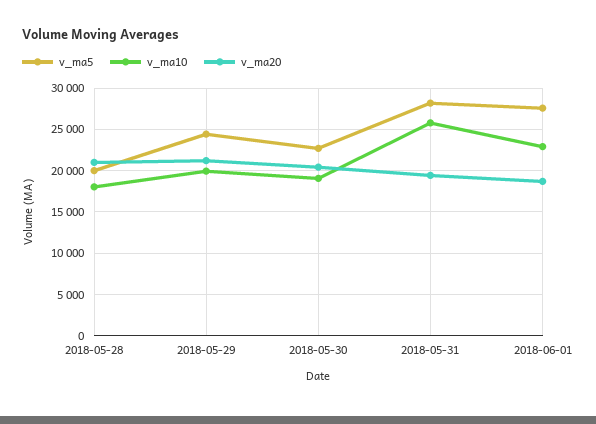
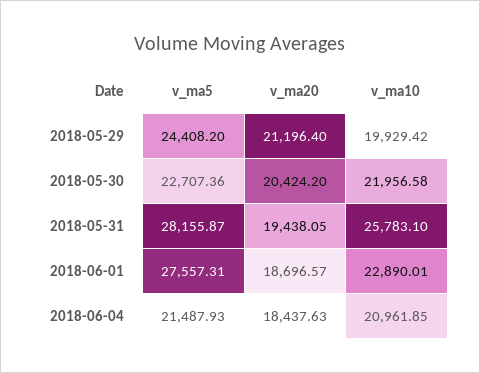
v_ma5, 2018-05-28: 20000 -> none
v_ma10, 2018-05-28: 18000 -> none
v_ma20, 2018-05-28: 21000 -> none
v_ma10, 2018-05-30: 19000 -> 21956.58
v_ma5, 2018-06-04: none -> 21487.93
v_ma20, 2018-06-04: none -> 18437.63
v_ma10, 2018-06-04: none -> 20961.85

